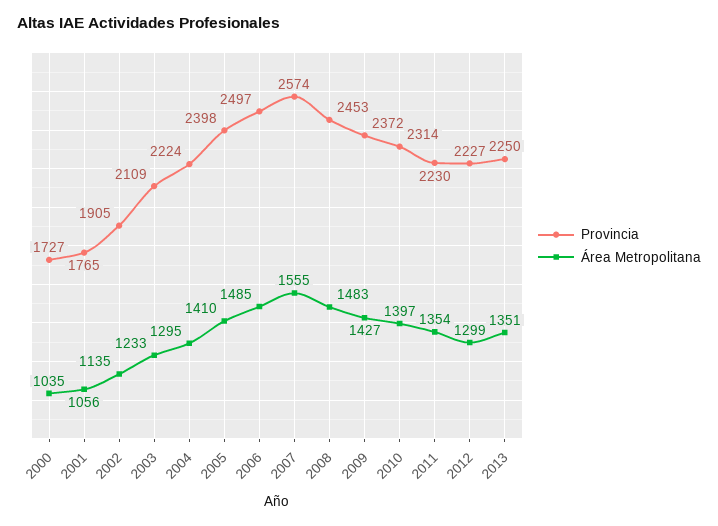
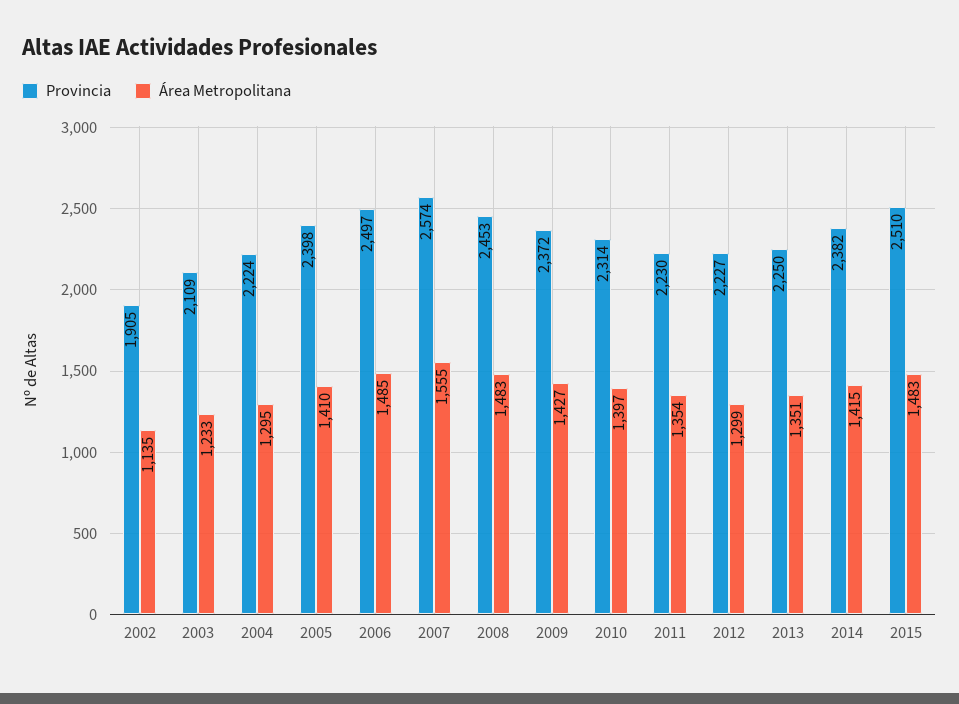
Provincia, 2000: 1727 -> none
Área Metropolitana, 2000: 1035 -> none
Provincia, 2001: 1765 -> none
Área Metropolitana, 2001: 1056 -> none
Provincia, 2014: none -> 2382
Área Metropolitana, 2014: none -> 1415
Provincia, 2015: none -> 2510
Área Metropolitana, 2015: none -> 1483

